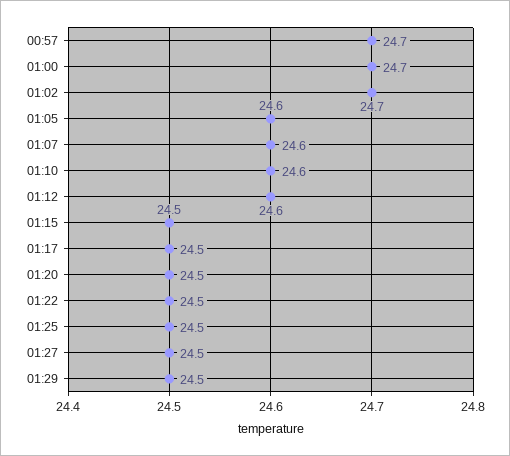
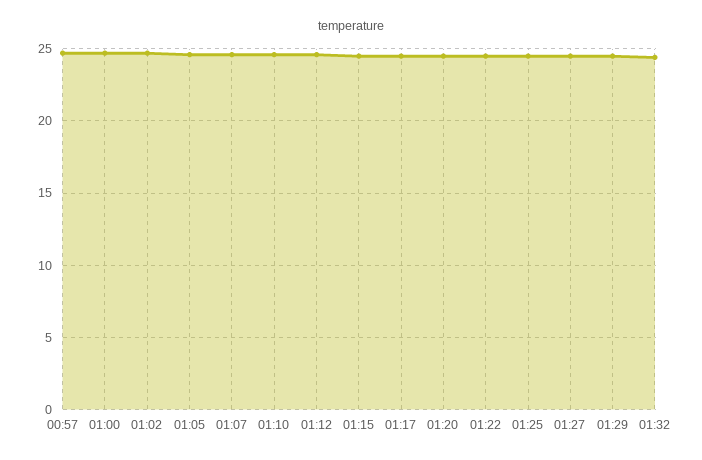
01:32: none -> 24.5

